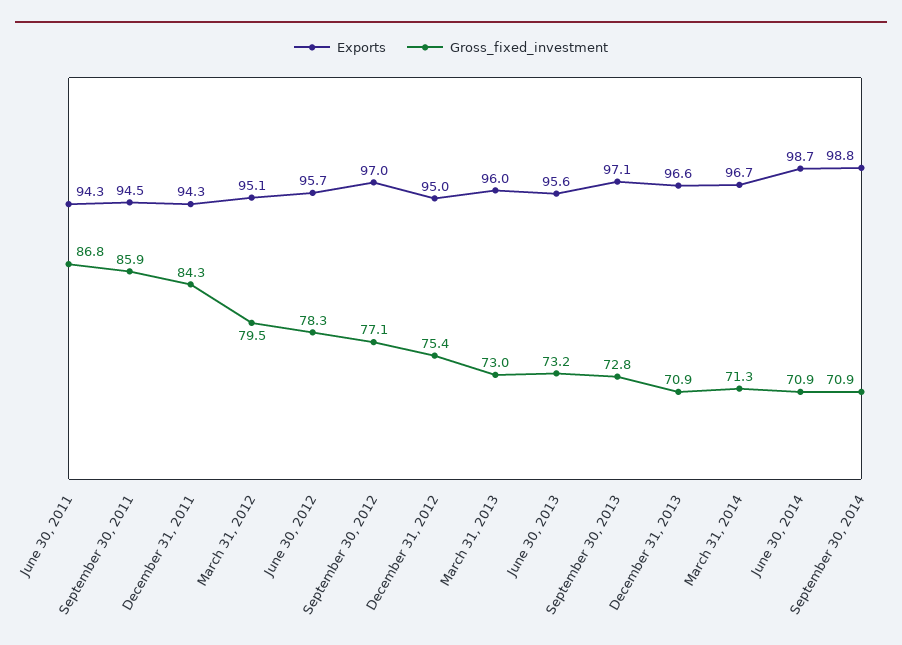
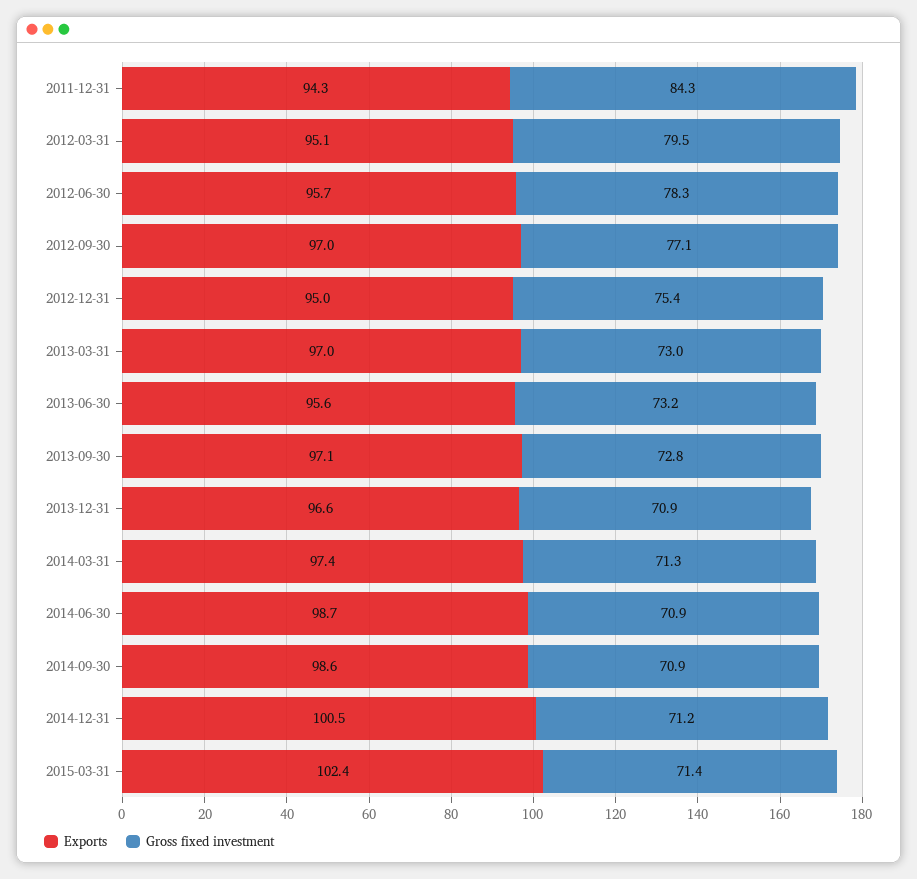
Exports, June 30, 2011: 94.3 -> none
Gross_fixed_investment, June 30, 2011: 86.8 -> none
Exports, September 30, 2011: 94.5 -> none
Gross_fixed_investment, September 30, 2011: 85.9 -> none
Exports, March 31, 2013: 96 -> 97
Exports, March 31, 2014: 96.7 -> 97.4
Exports, September 30, 2014: 98.8 -> 98.6
Exports, 2014-12-31: none -> 100.5
Gross_fixed_investment, 2014-12-31: none -> 71.2
Exports, 2015-03-31: none -> 102.4
Gross_fixed_investment, 2015-03-31: none -> 71.4

